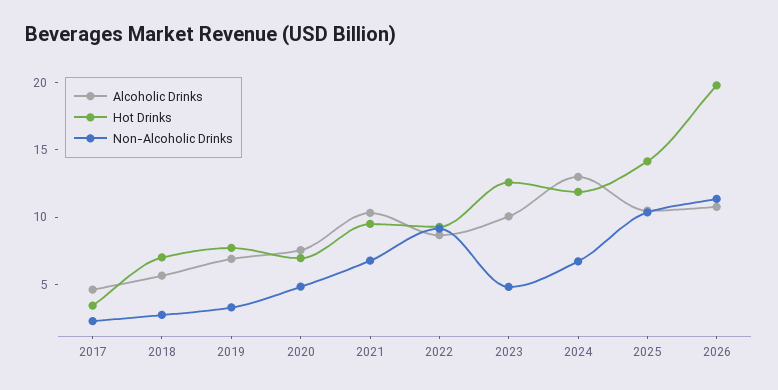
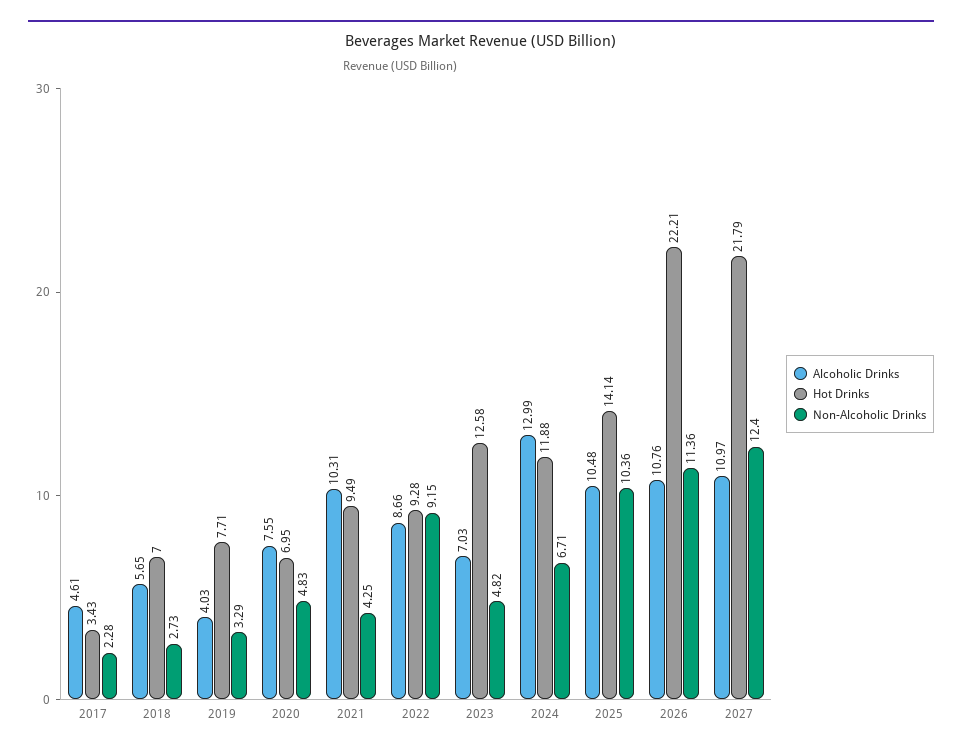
Alcoholic Drinks, 2019: 7 -> 4.03
Non-Alcoholic Drinks, 2021: 7 -> 4.25
Alcoholic Drinks, 2023: 10 -> 7.03
Hot Drinks, 2026: 20 -> 22.21
Alcoholic Drinks, 2027: none -> 10.97
Hot Drinks, 2027: none -> 21.79
Non-Alcoholic Drinks, 2027: none -> 12.4

